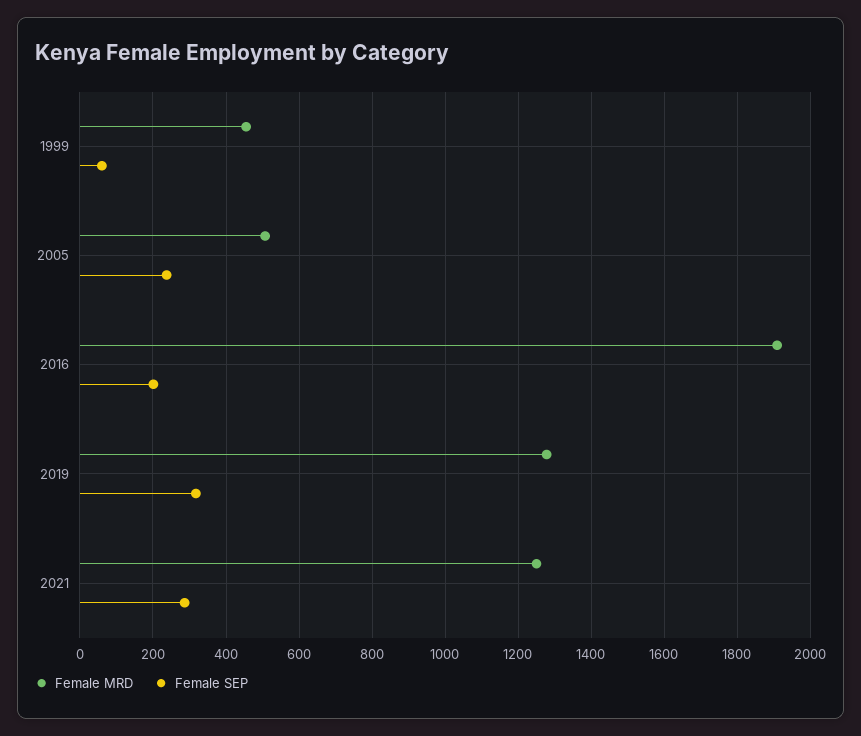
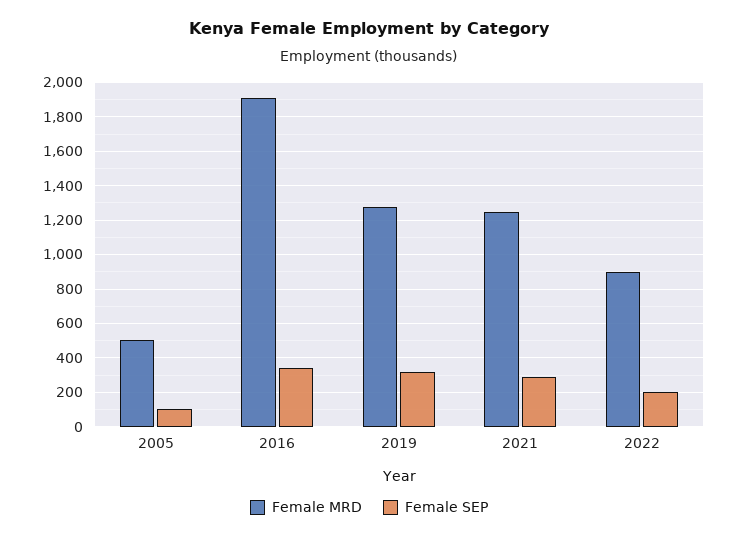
Female MRD, 1999: 460 -> none
Female SEP, 1999: 60 -> none
Female SEP, 2005: 240 -> 100
Female SEP, 2016: 200 -> 350
Female MRD, 2022: none -> 900
Female SEP, 2022: none -> 200

